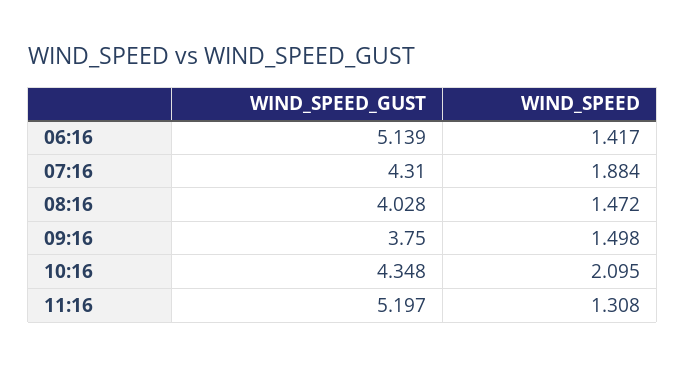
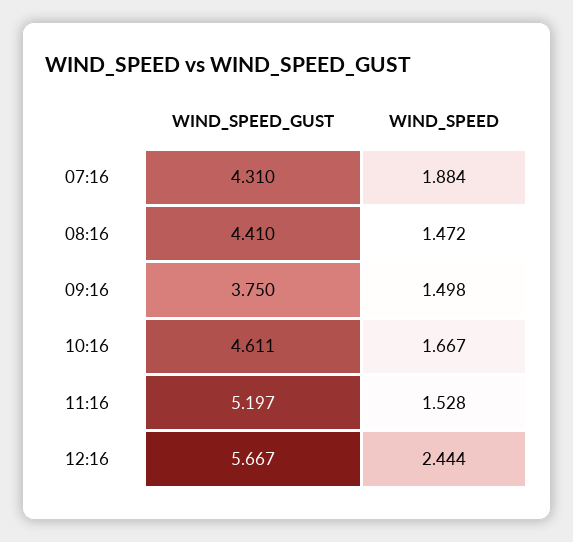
WIND_SPEED_GUST, 06:16: 5.139 -> none
WIND_SPEED, 06:16: 1.417 -> none
WIND_SPEED_GUST, 08:16: 4.028 -> 4.41
WIND_SPEED_GUST, 10:16: 4.348 -> 4.611
WIND_SPEED, 10:16: 2.095 -> 1.667
WIND_SPEED, 11:16: 1.308 -> 1.528
WIND_SPEED_GUST, 12:16: none -> 5.667
WIND_SPEED, 12:16: none -> 2.444

